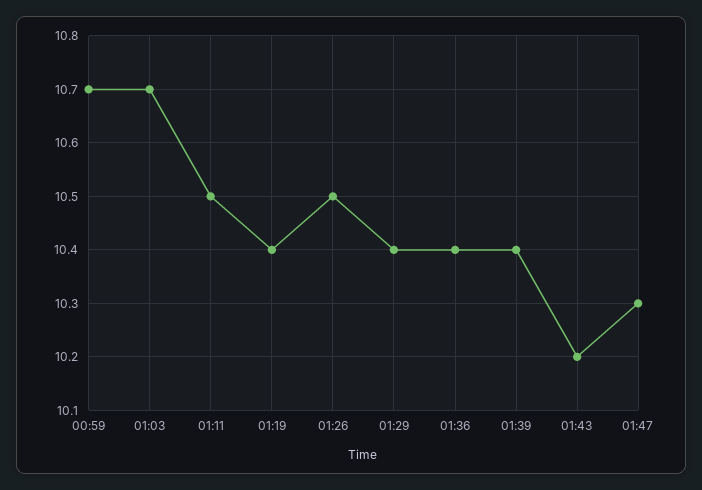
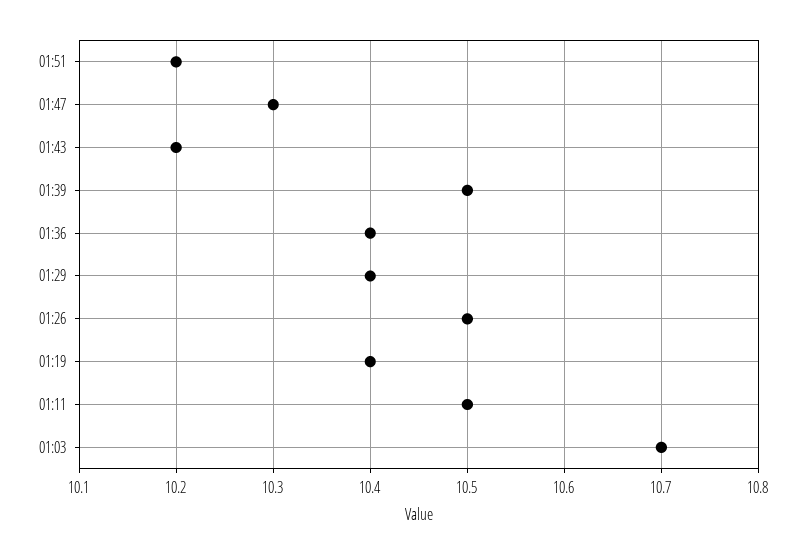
00:59: 10.7 -> none
01:39: 10.4 -> 10.5
01:51: none -> 10.2

